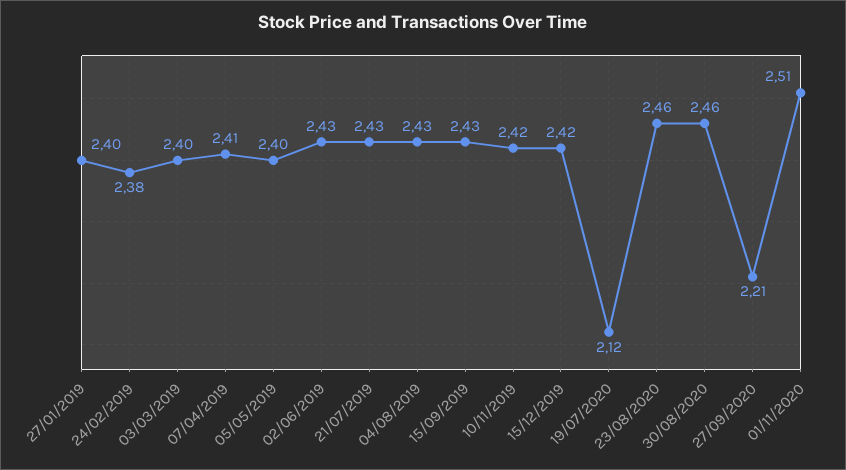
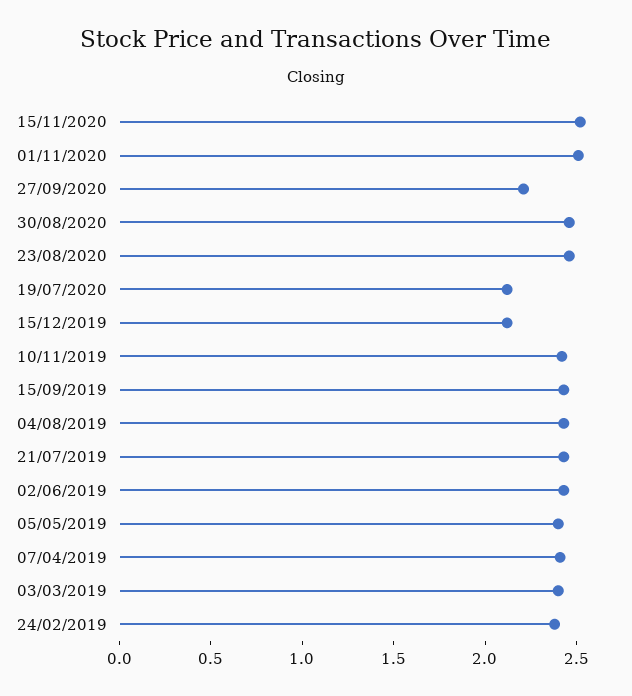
27/01/2019: 2.4 -> none
15/12/2019: 2.42 -> 2.1
15/11/2020: none -> 2.5

